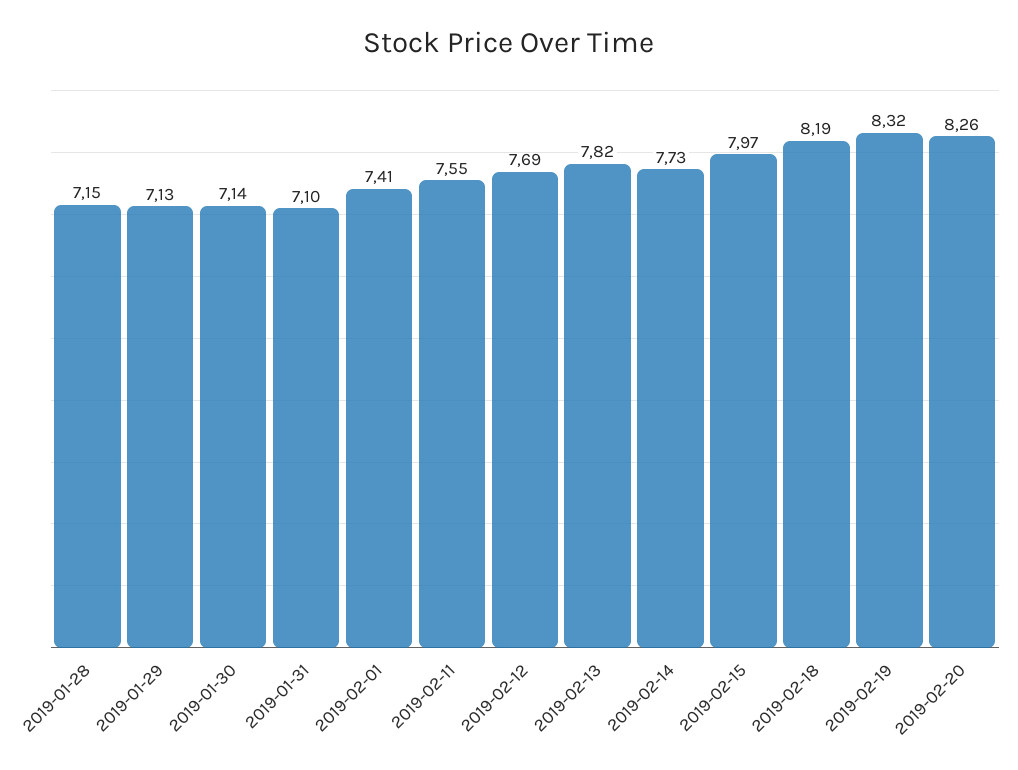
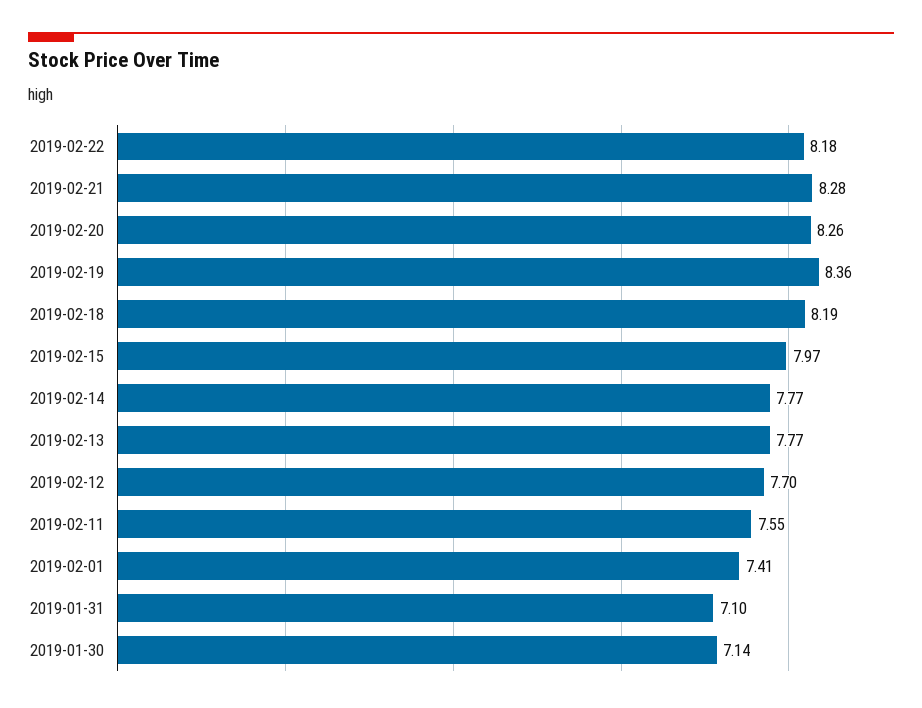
2019-01-28: 7.15 -> none
2019-01-29: 7.13 -> none
2019-02-12: 7.69 -> 7.7
2019-02-13: 7.82 -> 7.77
2019-02-14: 7.73 -> 7.77
2019-02-19: 8.32 -> 8.36
2019-02-22: none -> 8.18
2019-02-21: none -> 8.28

